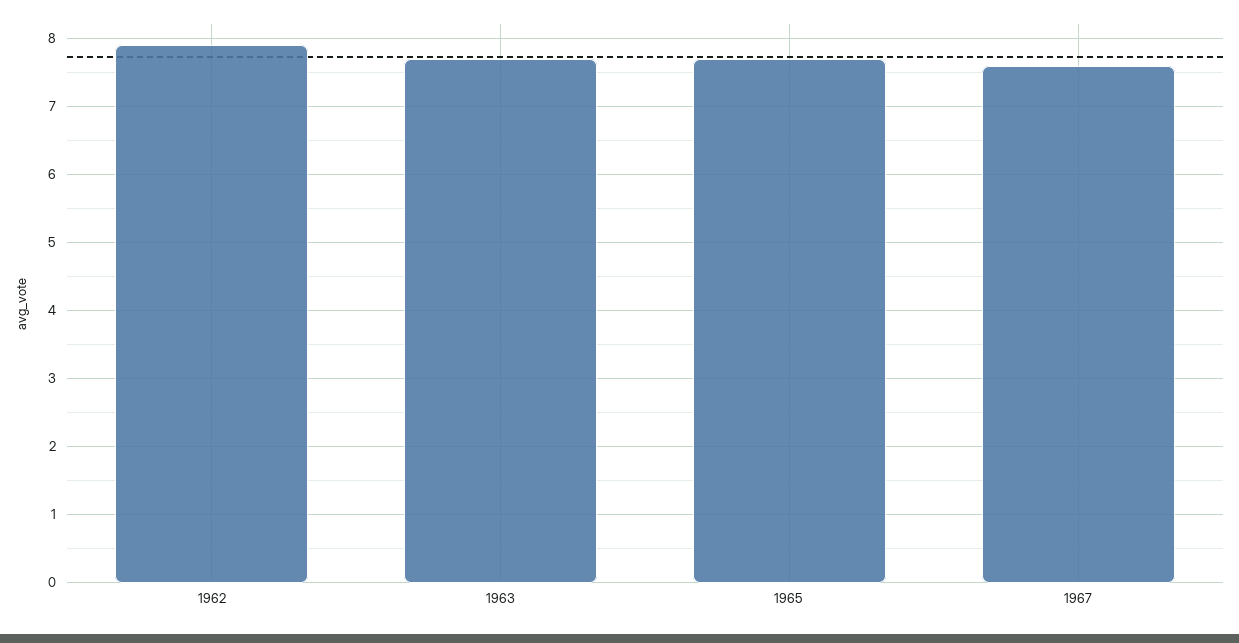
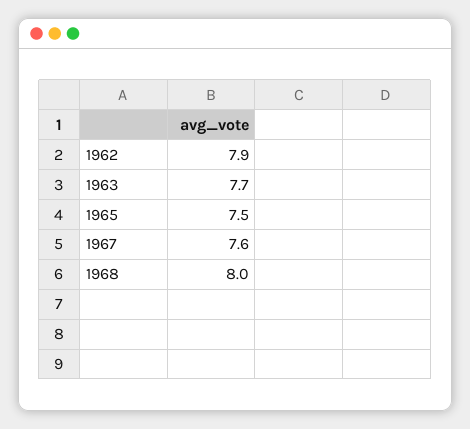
1965: 7.7 -> 7.5
1968: none -> 8

